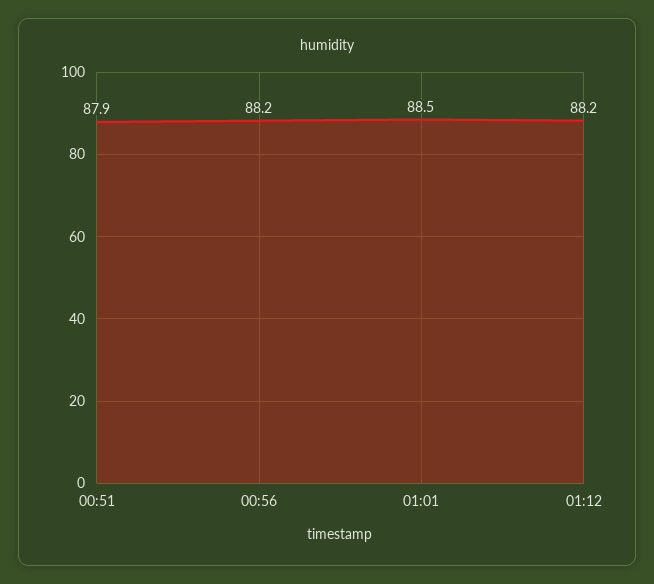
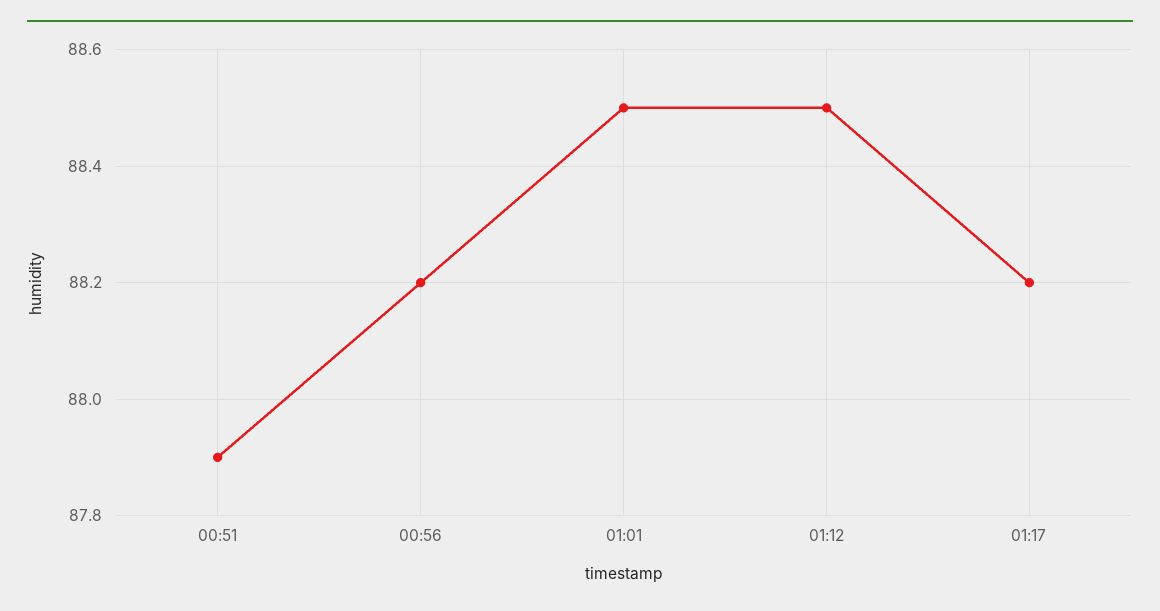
01:12: 88.2 -> 88.5
01:17: none -> 88.2

